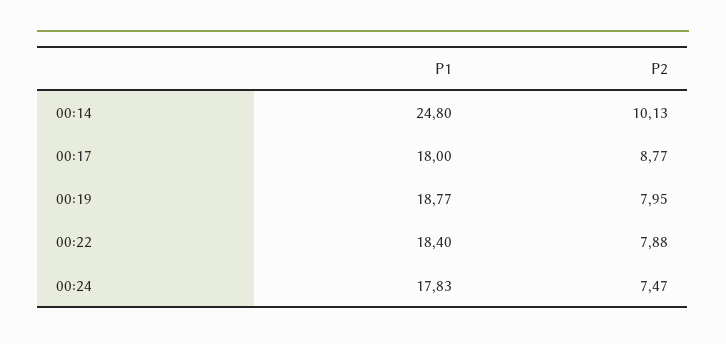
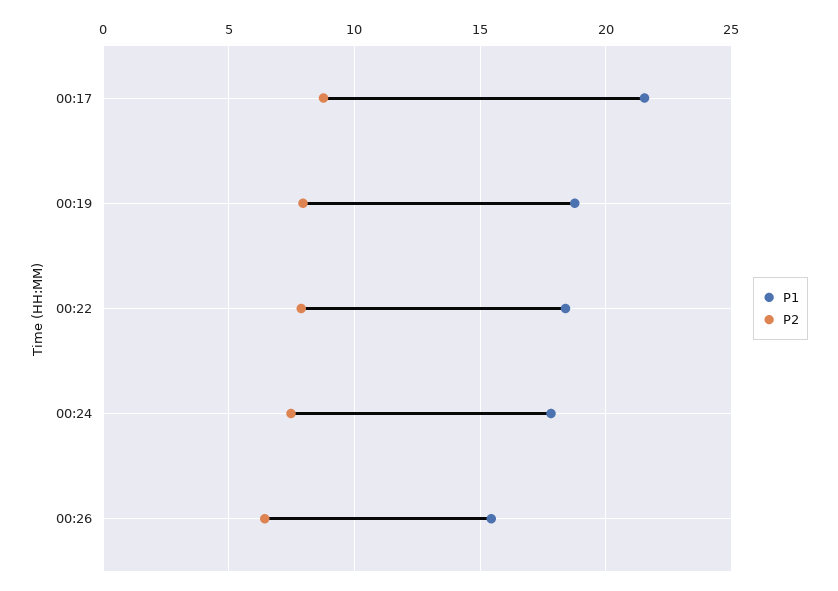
P1, 00:14: 24.8 -> none
P2, 00:14: 10.13 -> none
P1, 00:17: 18 -> 21.5
P1, 00:26: none -> 15.5
P2, 00:26: none -> 6.5

